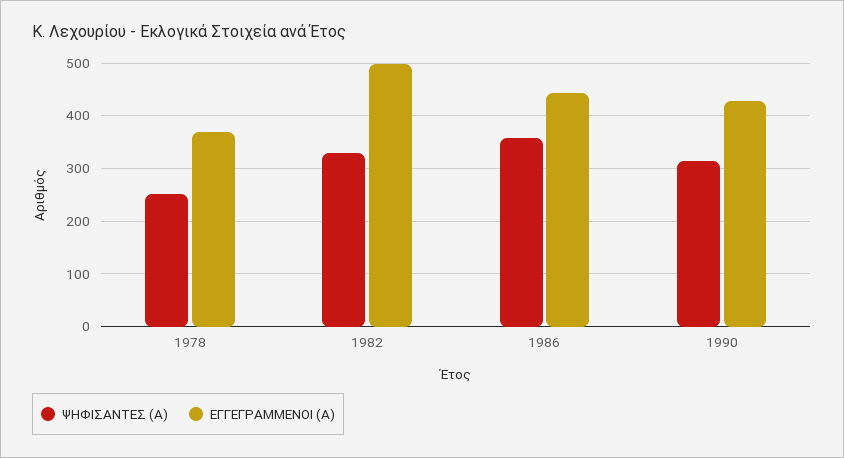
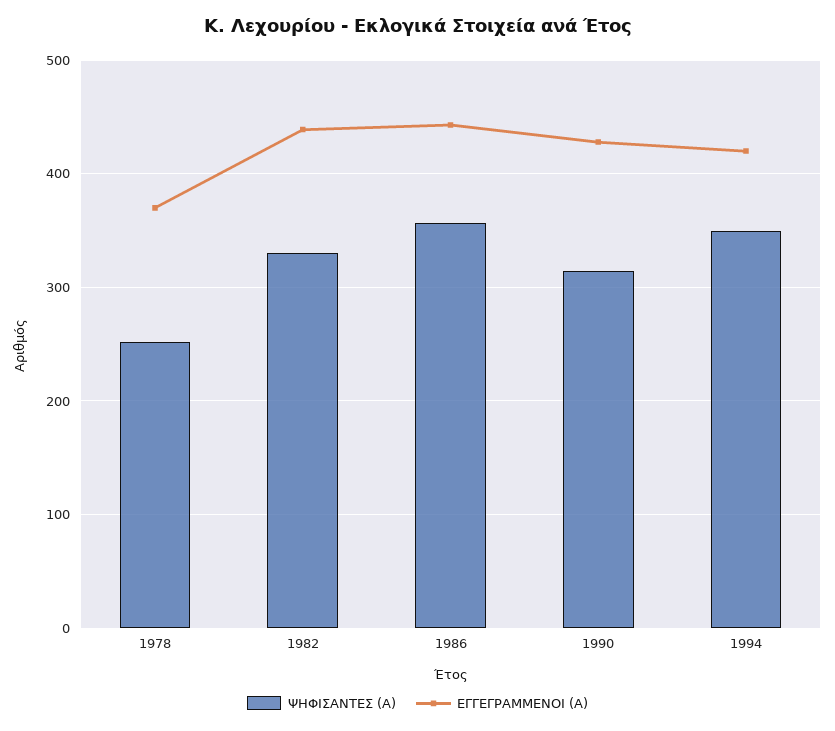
ΕΓΓΕΓΡΑΜΜΕΝΟΙ (Α), 1982: 500 -> 440
ΨΗΦΙΣΑΝΤΕΣ (Α), 1994: none -> 350
ΕΓΓΕΓΡΑΜΜΕΝΟΙ (Α), 1994: none -> 420

